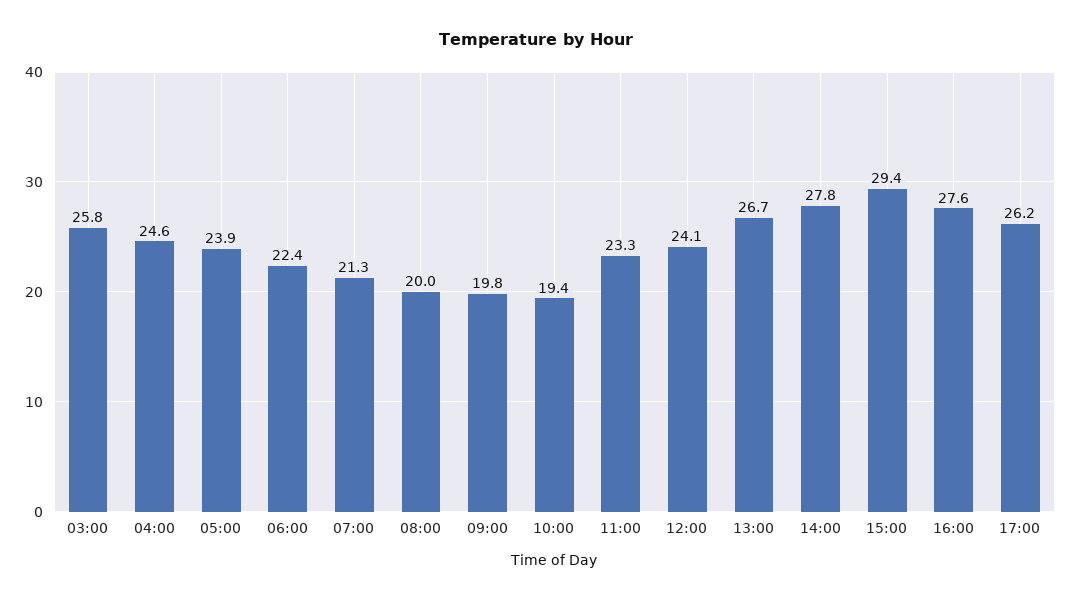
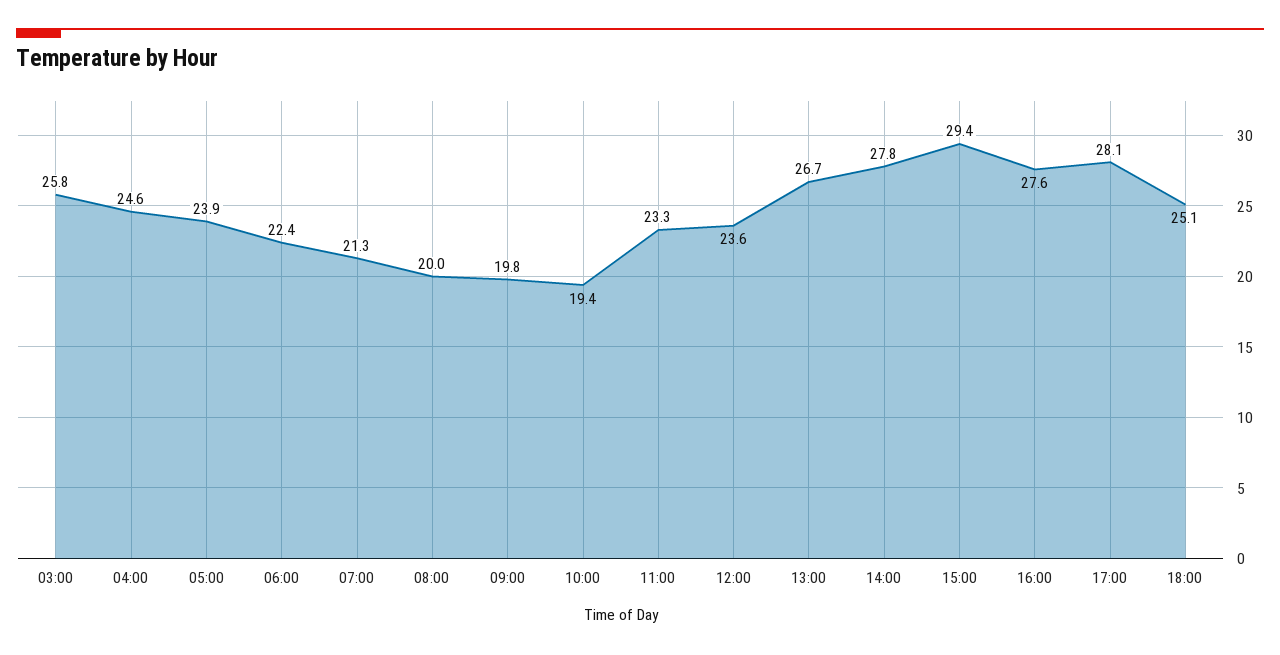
12:00: 24.1 -> 23.6
17:00: 26.2 -> 28.1
18:00: none -> 25.1

